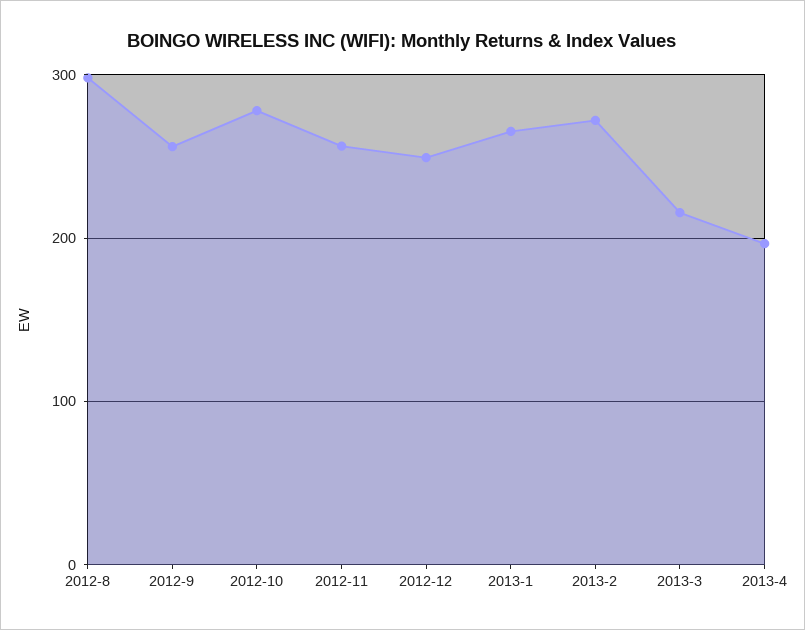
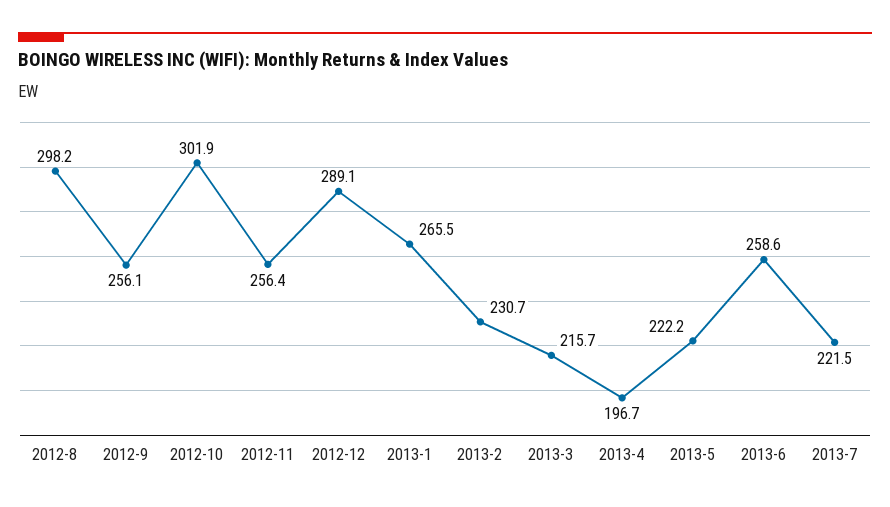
2012-10: 280 -> 301.9
2012-12: 250 -> 289.1
2013-2: 270 -> 230.7
2013-5: none -> 222.2
2013-6: none -> 258.6
2013-7: none -> 221.5

